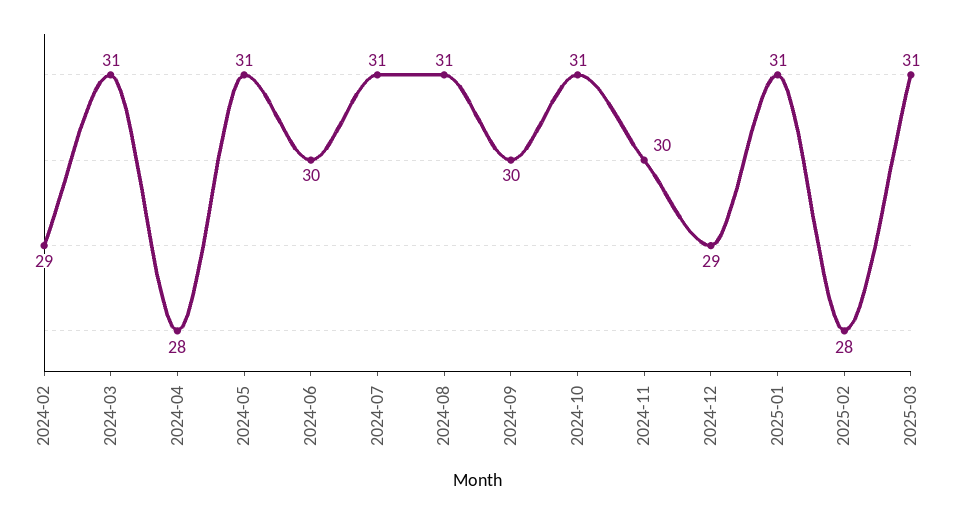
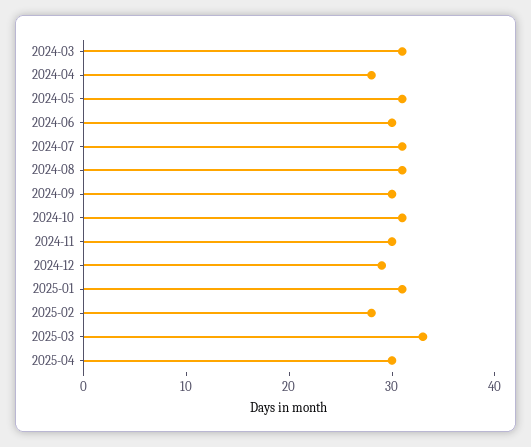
2024-02: 29 -> none
2025-03: 31 -> 33
2025-04: none -> 30

